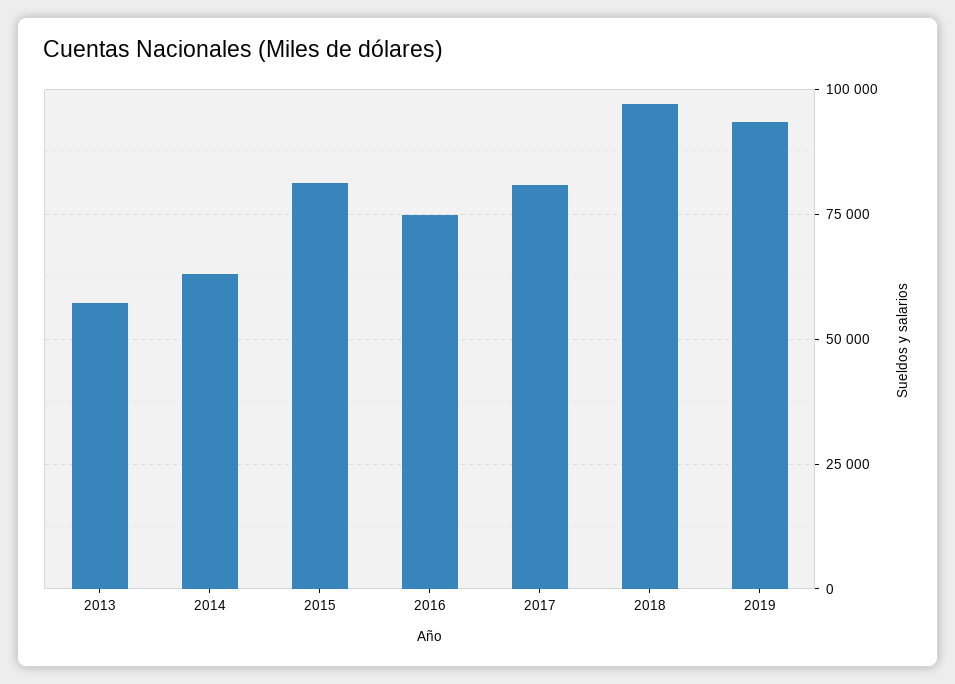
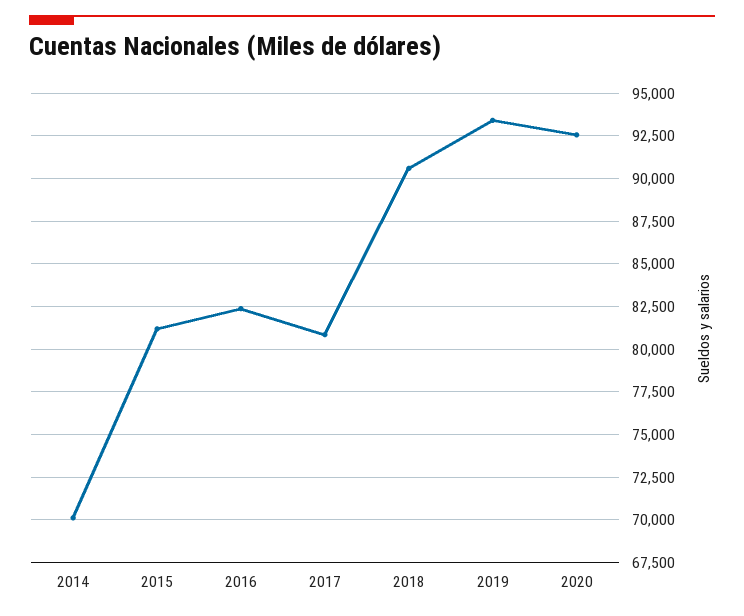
2013: 57500 -> none
2014: 62500 -> 70000
2016: 75000 -> 82500
2018: 97500 -> 90500
2020: none -> 92500

